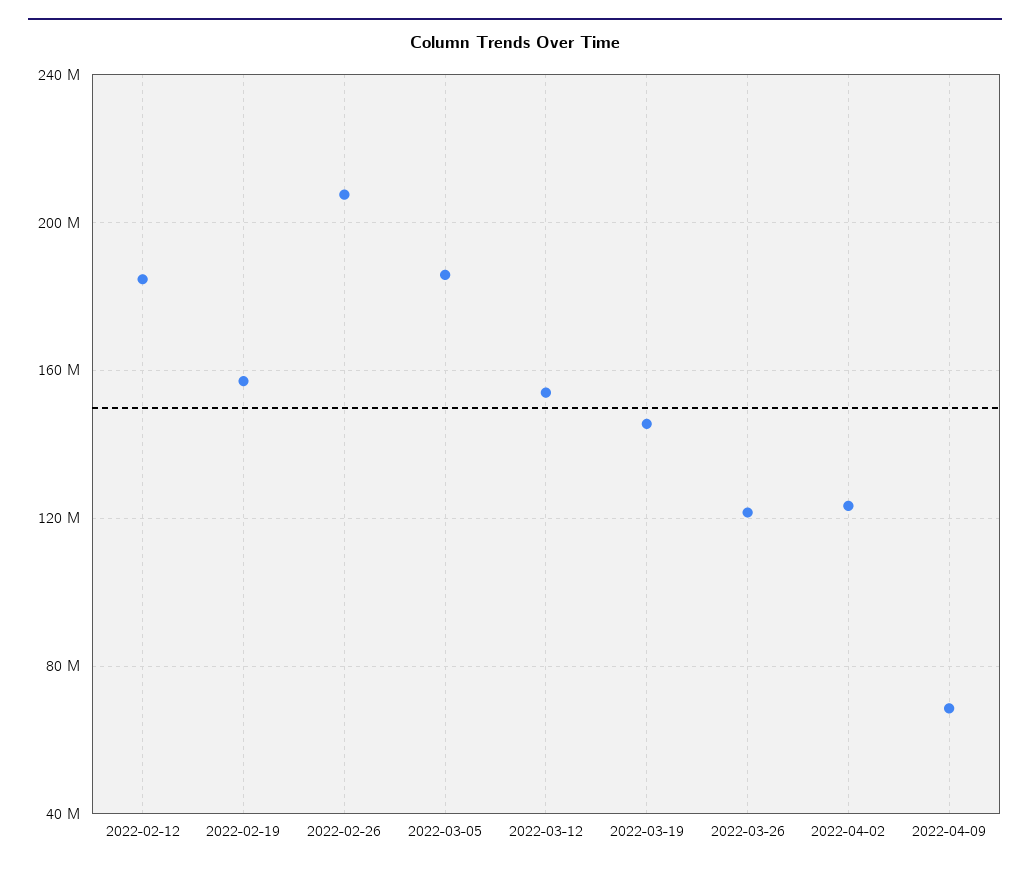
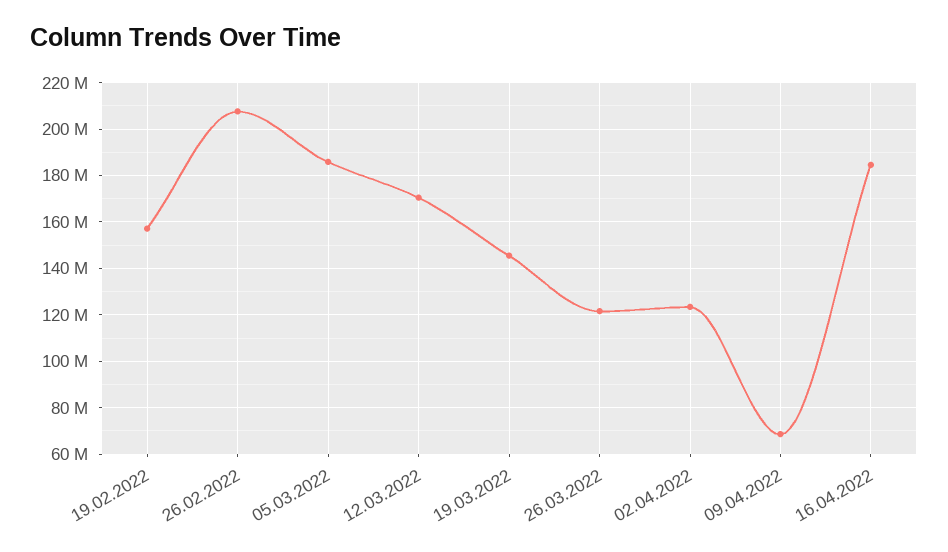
2022-02-12: 185000000 -> none
2022-03-12: 155000000 -> 170000000
16.04.2022: none -> 185000000

